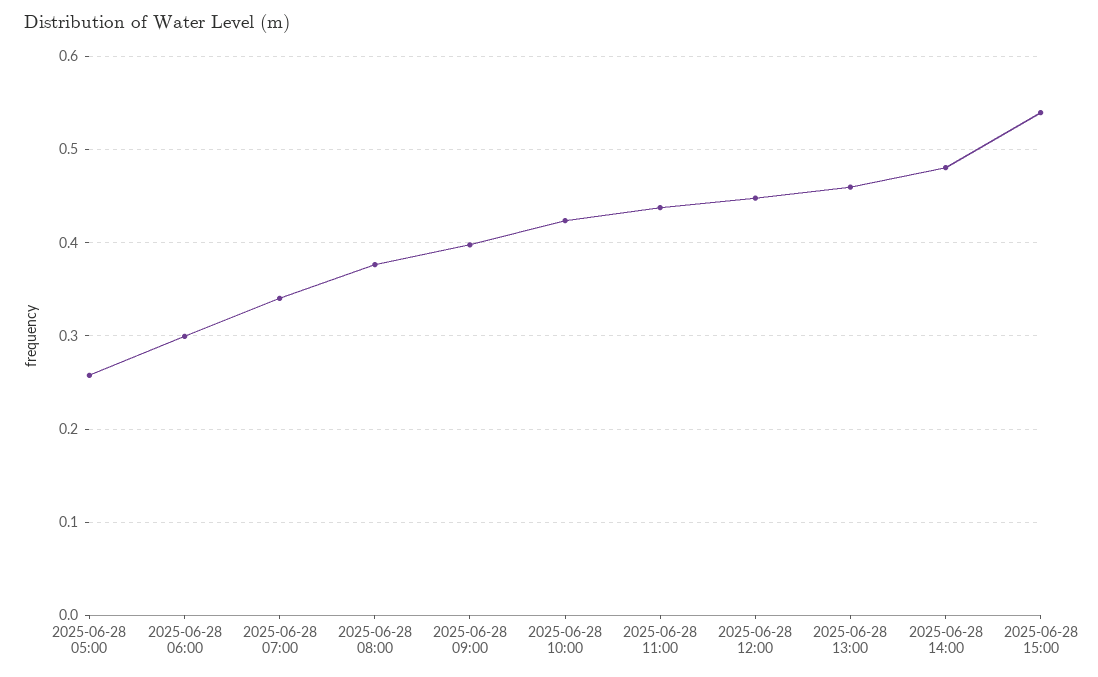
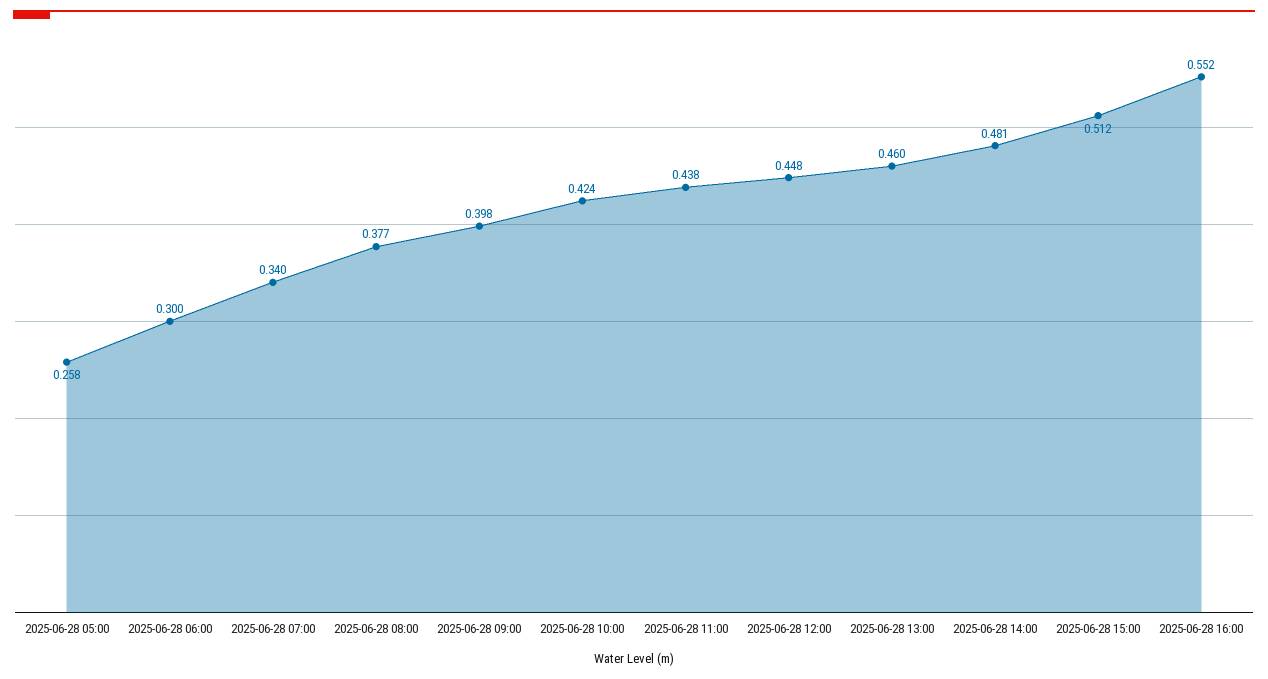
2025-06-28 15:00: 0.54 -> 0.512
2025-06-28 16:00: none -> 0.552

